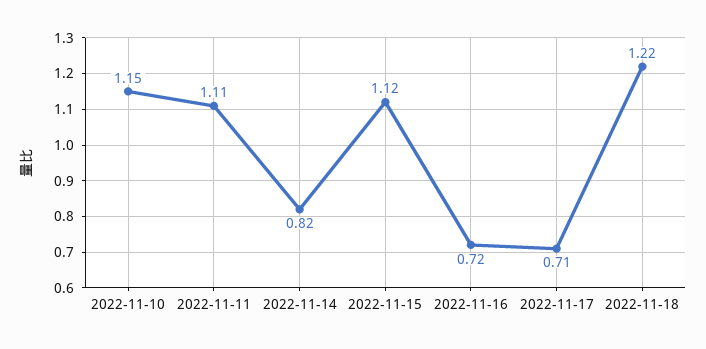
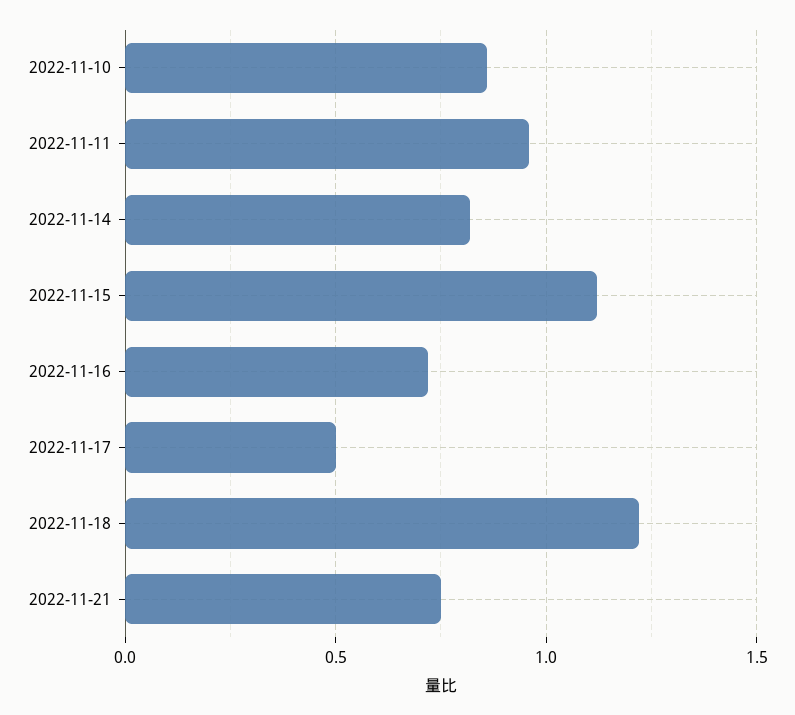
2022-11-10: 1.15 -> 0.85
2022-11-11: 1.11 -> 0.95
2022-11-17: 0.71 -> 0.5
2022-11-21: none -> 0.75

